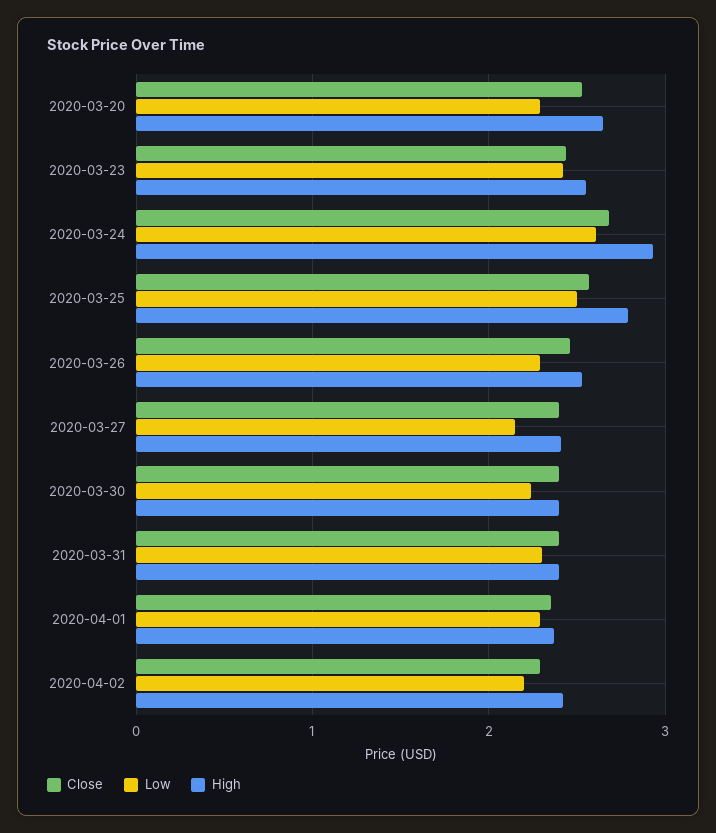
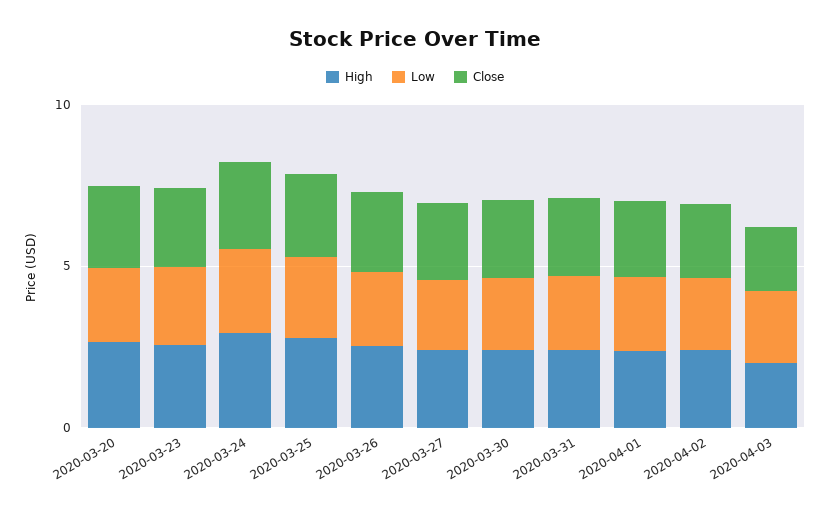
High, 2020-04-03: none -> 2
Low, 2020-04-03: none -> 2
Close, 2020-04-03: none -> 2

